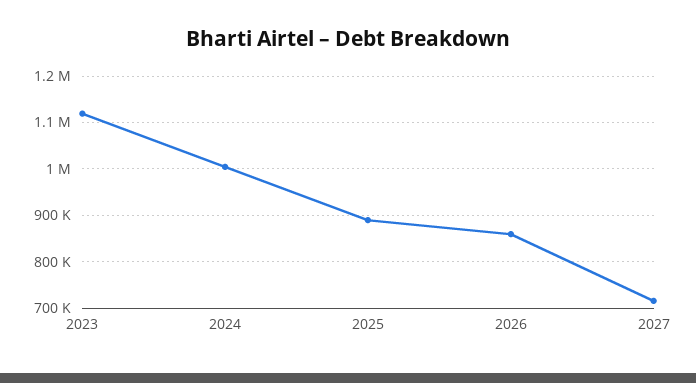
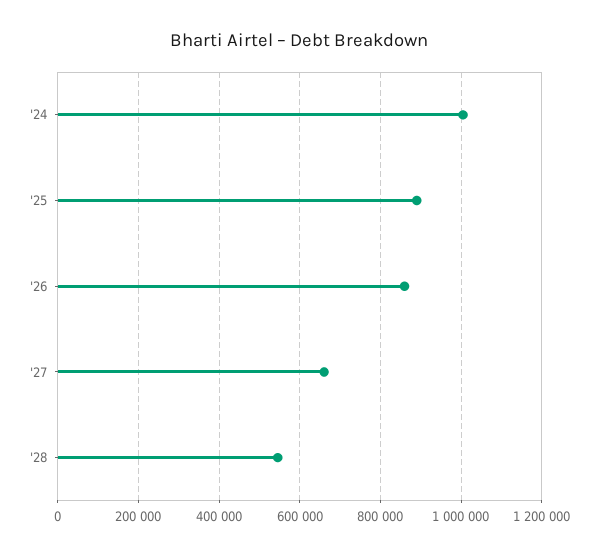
2023: 1120000 -> none
2027: 720000 -> 660000
'28: none -> 540000

